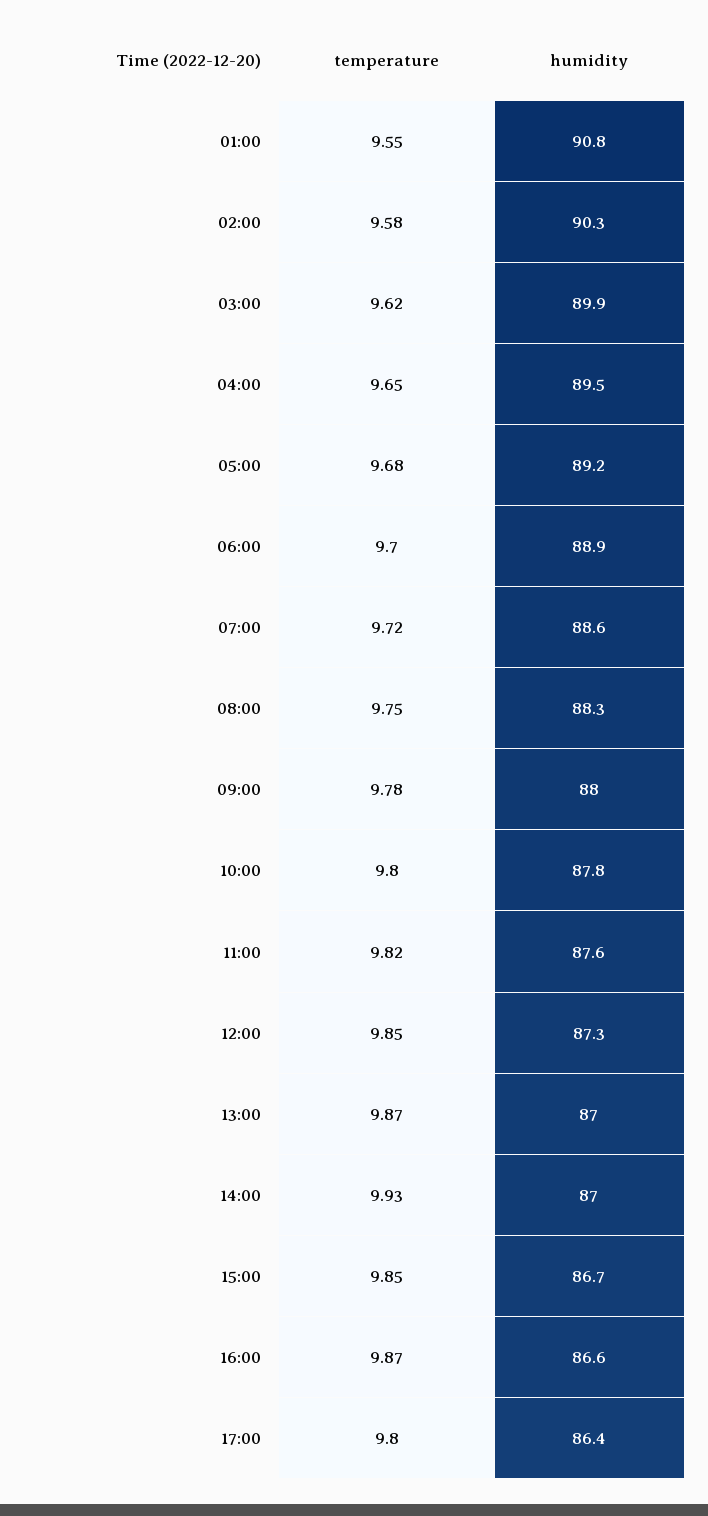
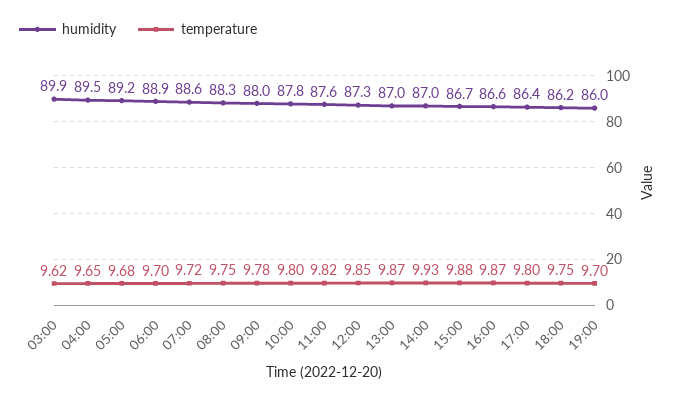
temperature, 01:00: 9.55 -> none
humidity, 01:00: 90.8 -> none
temperature, 02:00: 9.58 -> none
humidity, 02:00: 90.3 -> none
temperature, 15:00: 9.85 -> 9.88
humidity, 18:00: none -> 86.2
temperature, 18:00: none -> 9.75
humidity, 19:00: none -> 86
temperature, 19:00: none -> 9.7

